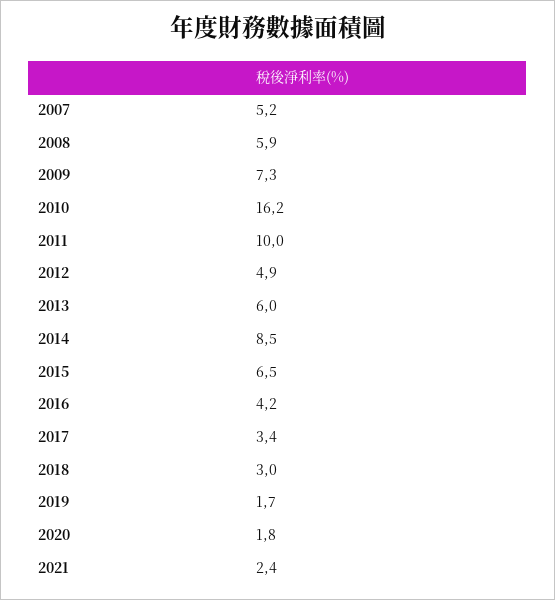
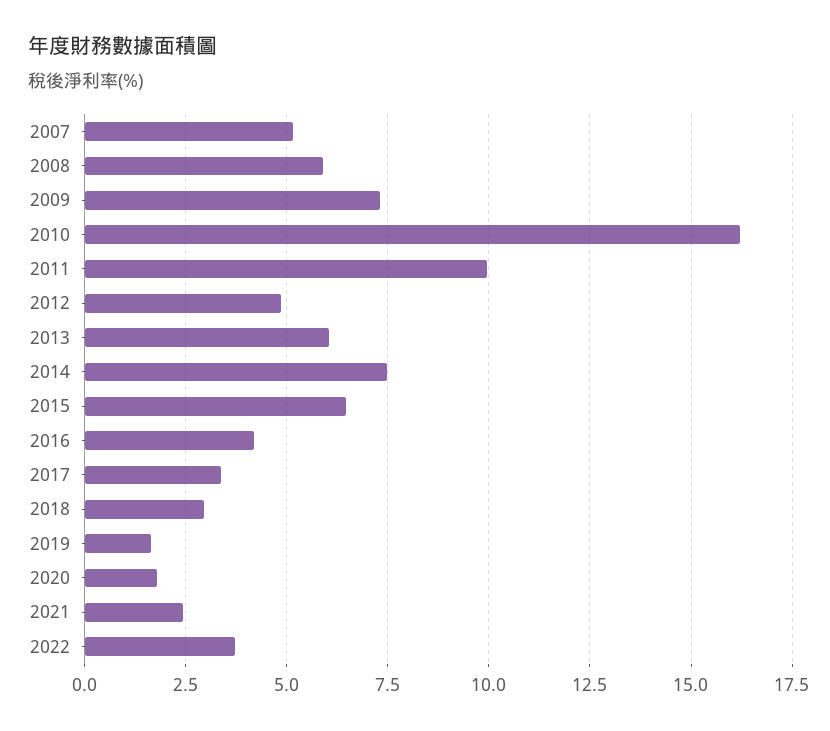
2014: 8.5 -> 7.5
2022: none -> 3.75

